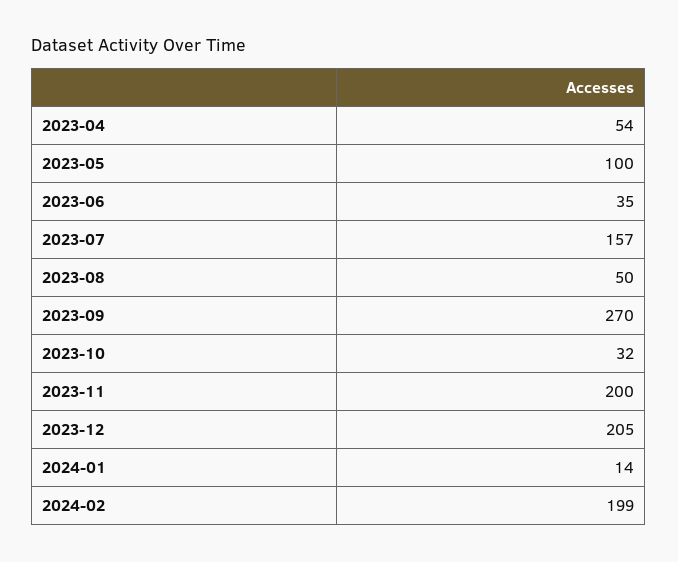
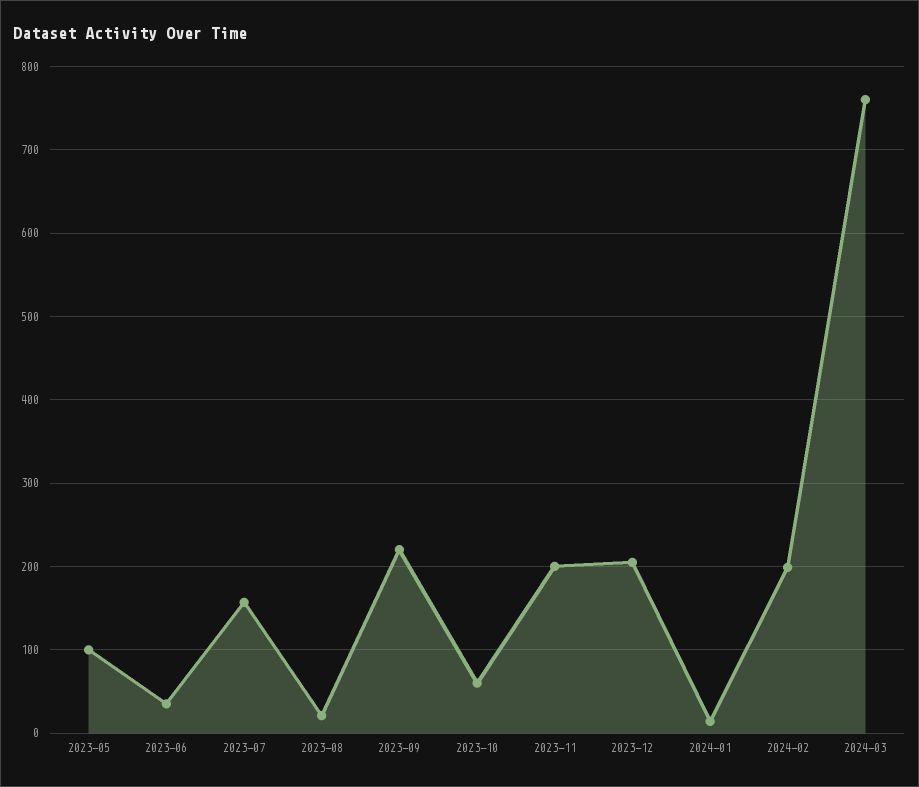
2023-04: 54 -> none
2023-08: 50 -> 20
2023-09: 270 -> 220
2023-10: 32 -> 60
2024-03: none -> 760

